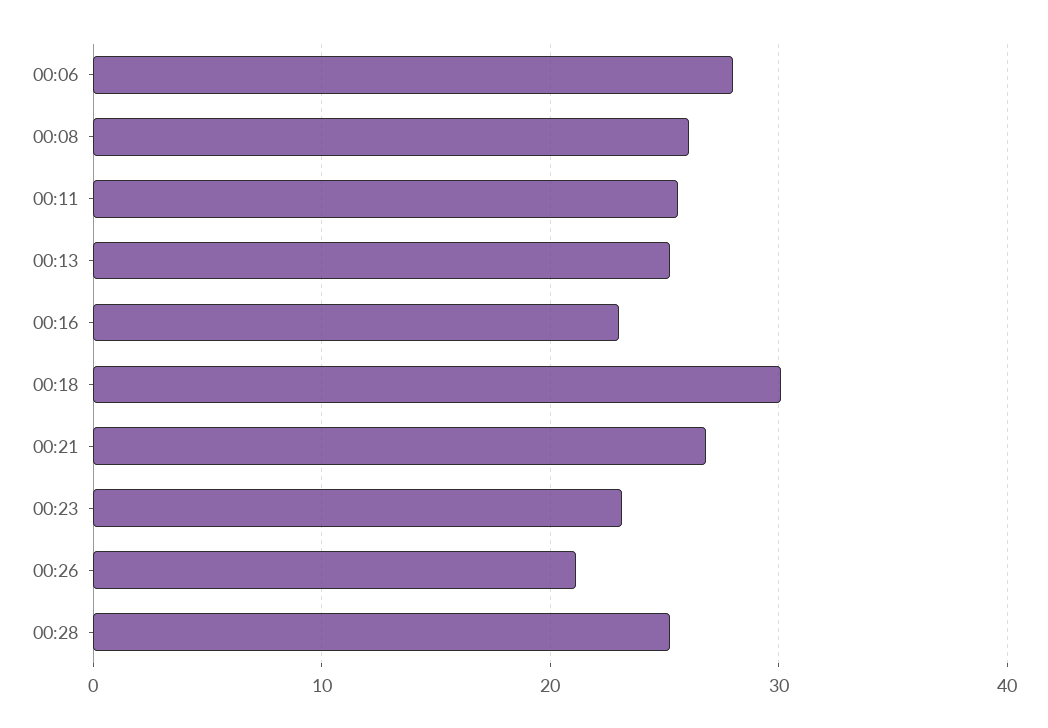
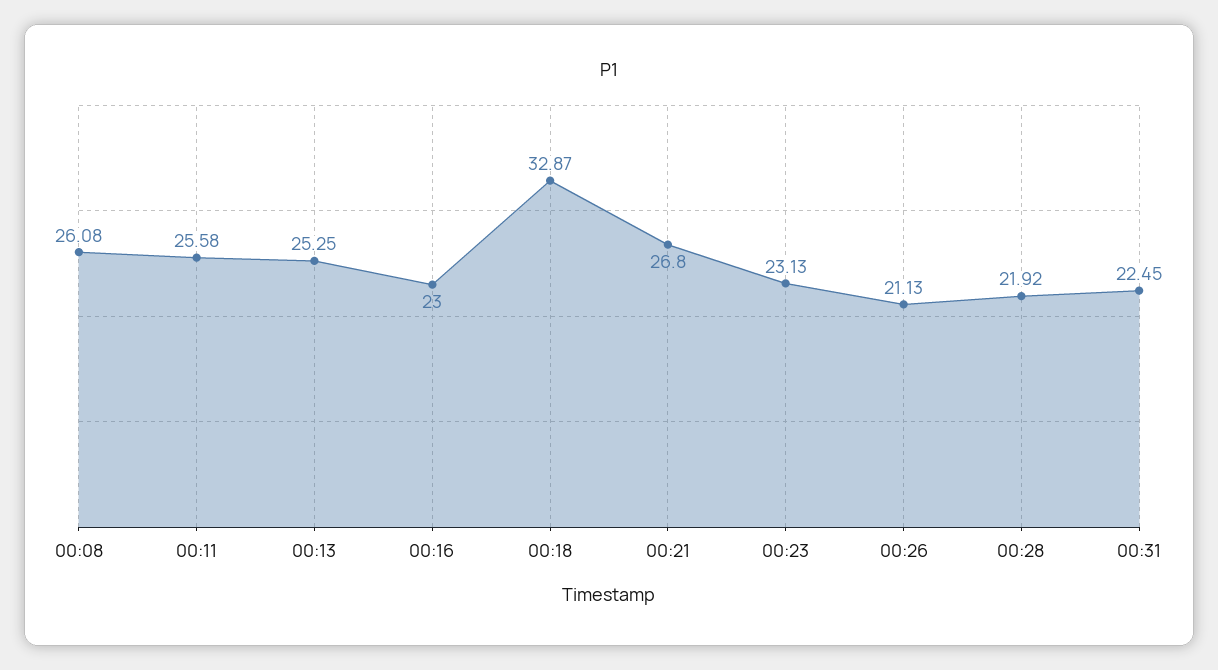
00:06: 28 -> none
00:18: 30 -> 32.87
00:28: 25 -> 21.92
00:31: none -> 22.45

